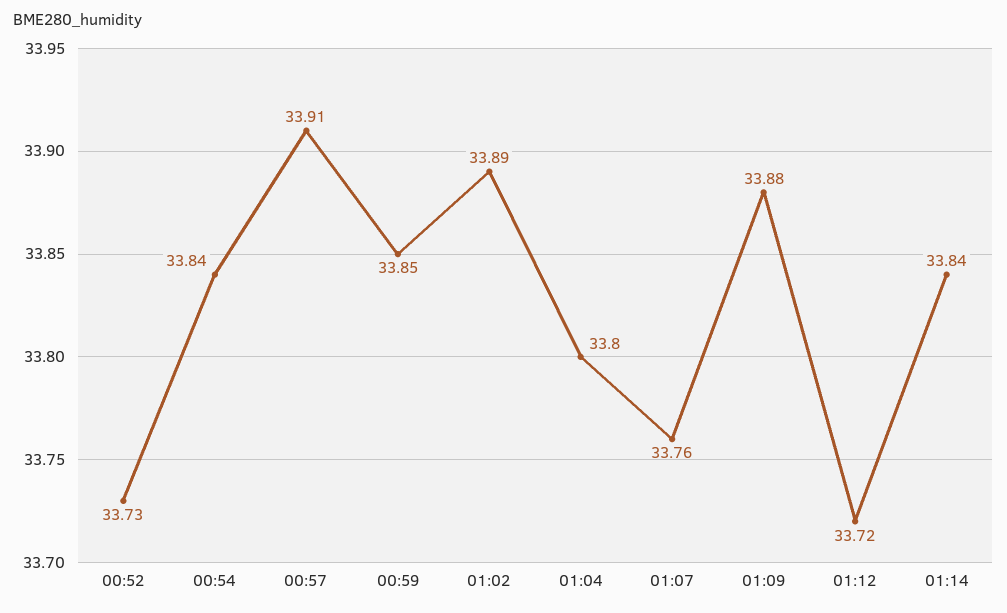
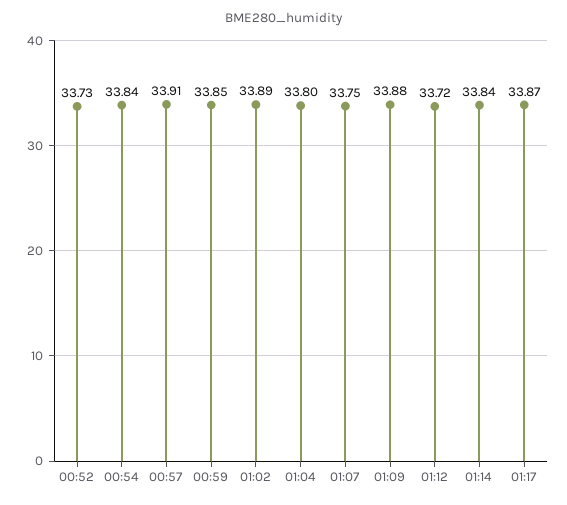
01:07: 33.76 -> 33.75
01:17: none -> 33.87

